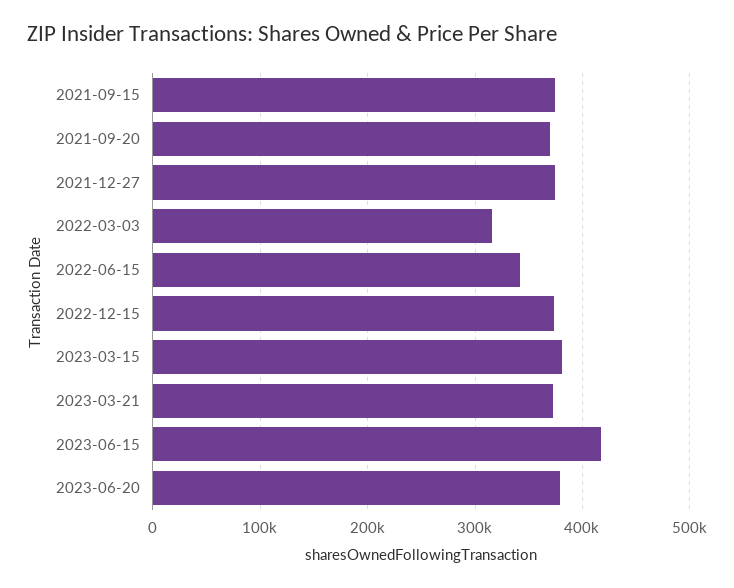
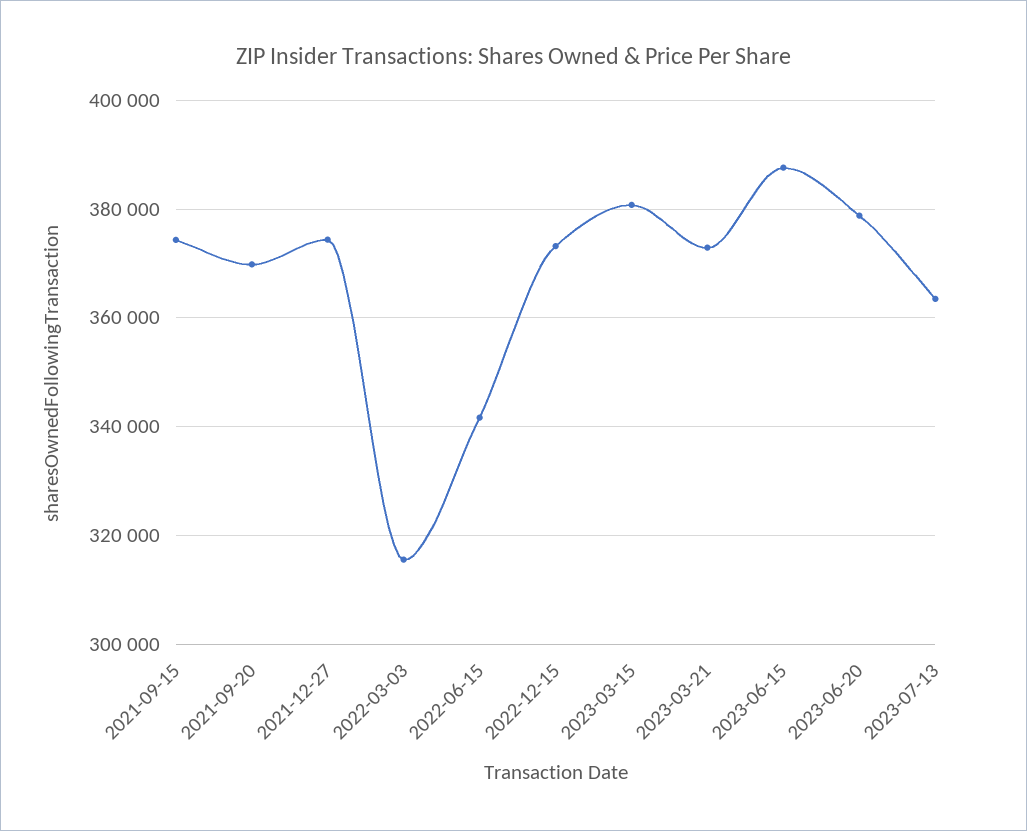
2023-06-15: 420000 -> 388000
2023-07-13: none -> 364000

